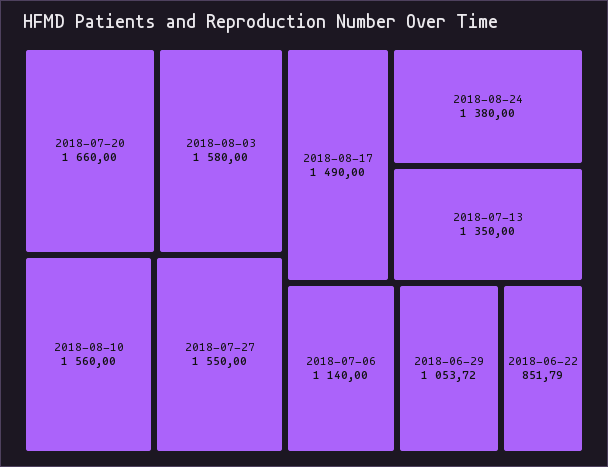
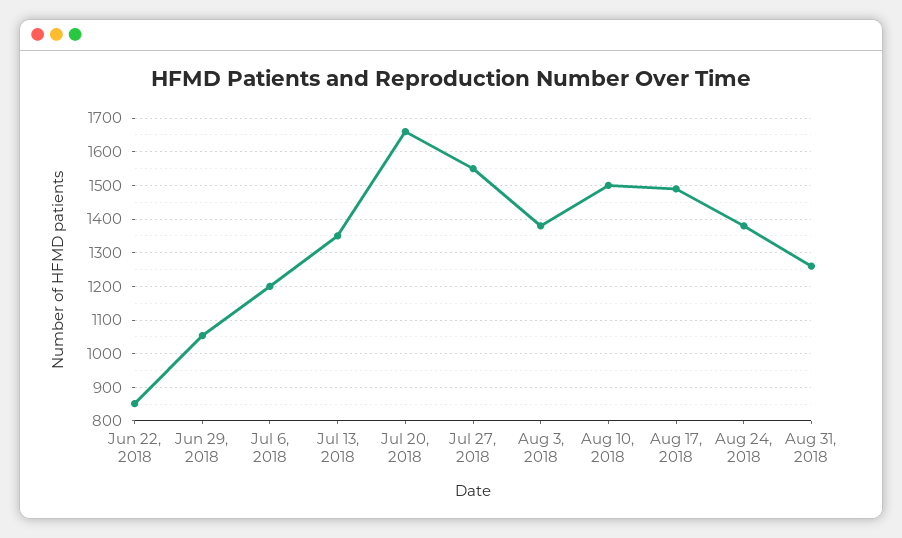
2018-08-03: 1580 -> 1380
2018-08-10: 1560 -> 1500
2018-07-06: 1140 -> 1200
Aug 31, 2018: none -> 1260

